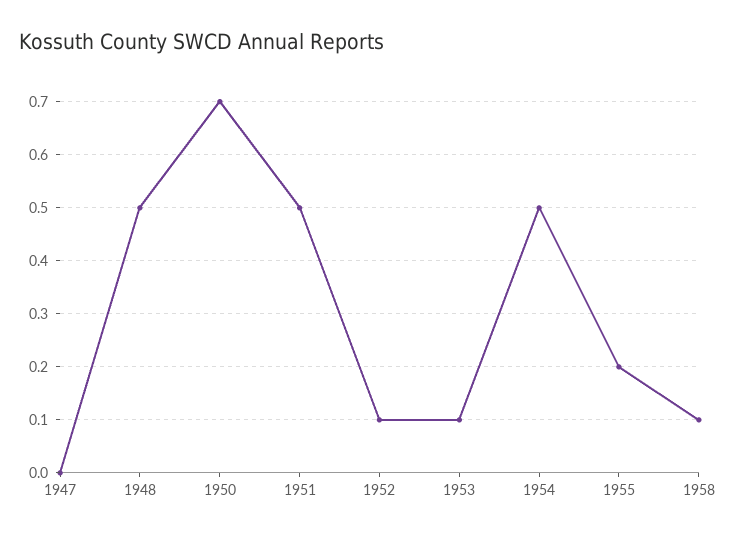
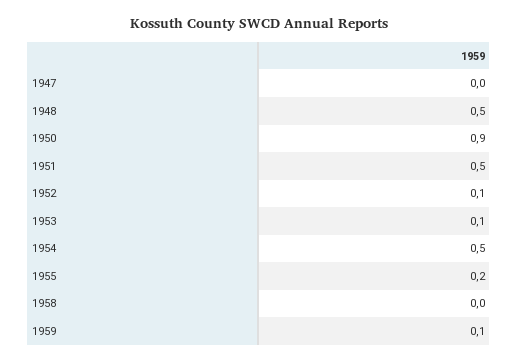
1950: 0.7 -> 0.9
1958: 0.1 -> 0
1959: none -> 0.1

